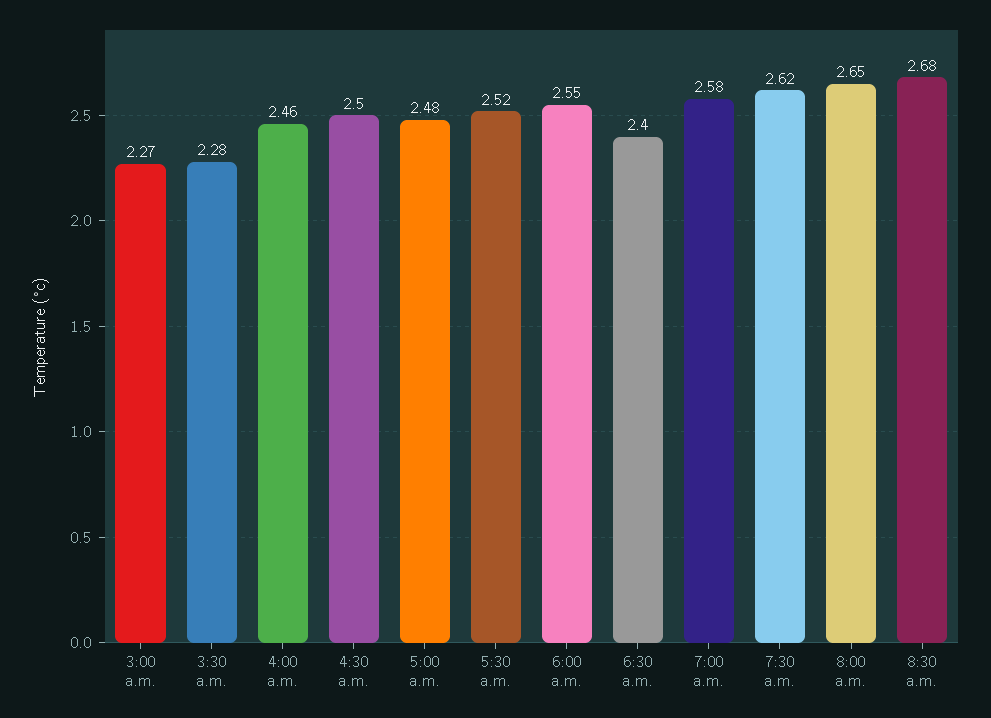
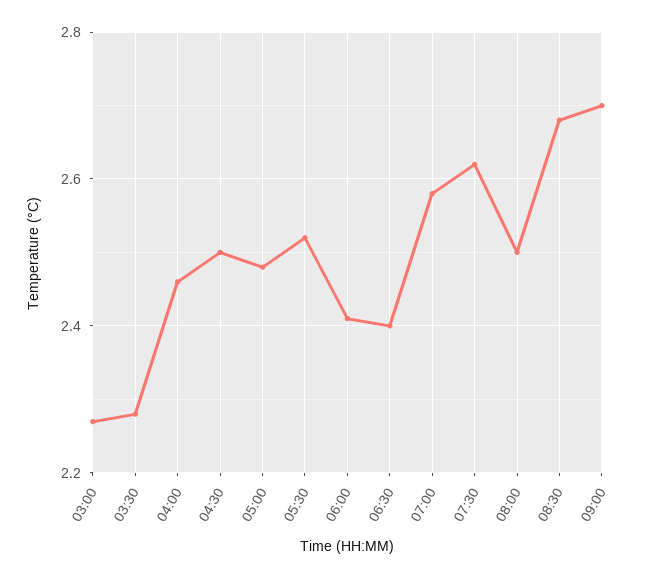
6:00 a.m.: 2.55 -> 2.4
8:00 a.m.: 2.65 -> 2.5
09:00: none -> 2.7

